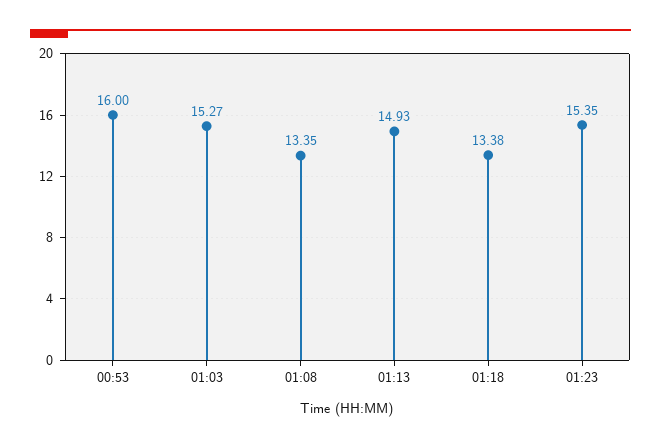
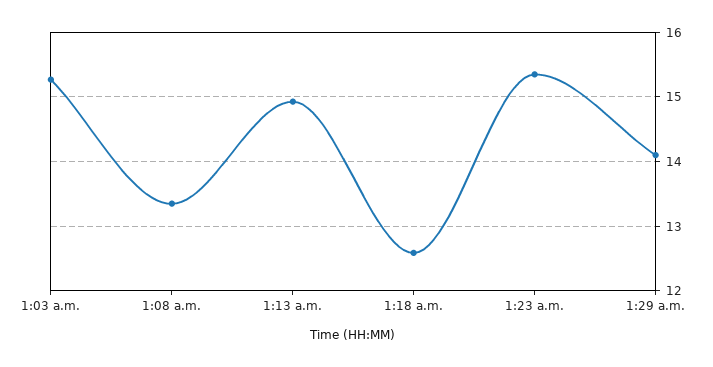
00:53: 16 -> none
01:18: 13.38 -> 12.6
1:29 a.m.: none -> 14.1

